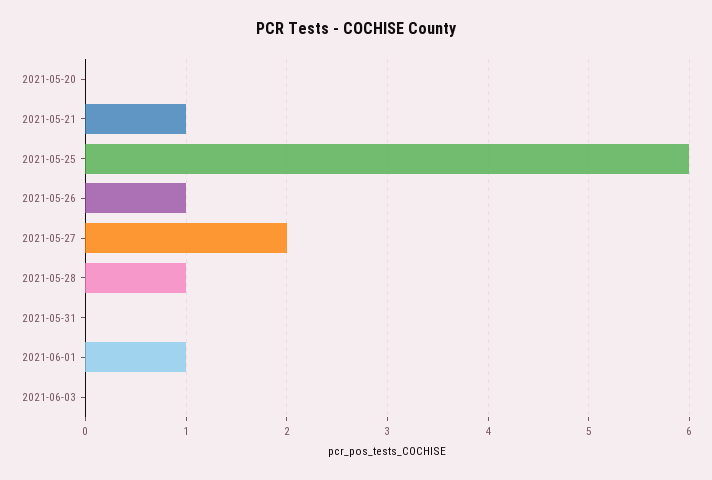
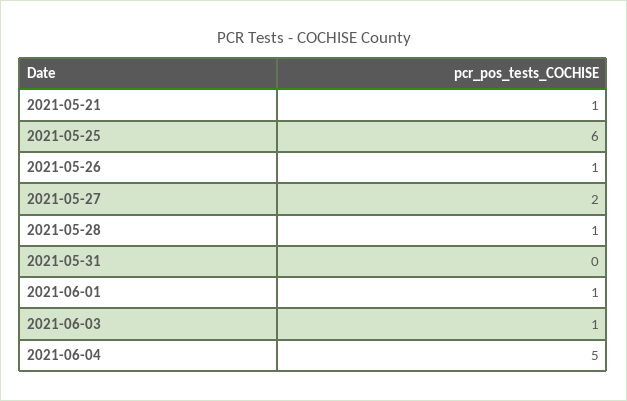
2021-05-20: 0 -> none
2021-06-03: 0 -> 1
2021-06-04: none -> 5

